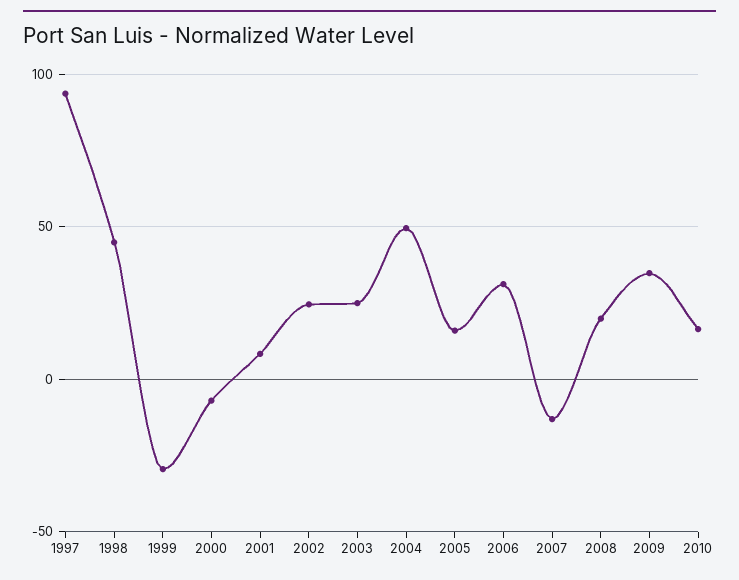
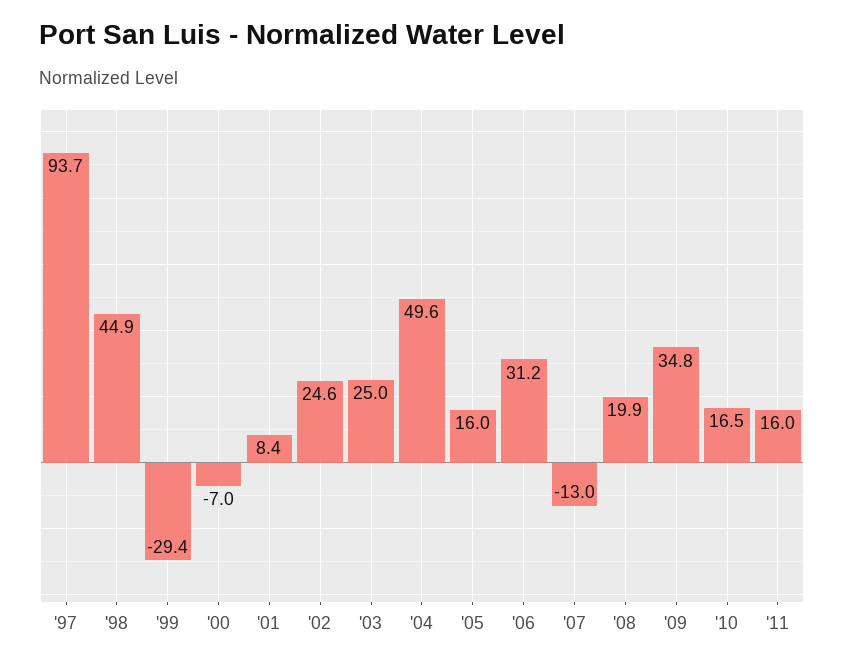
'11: none -> 16

